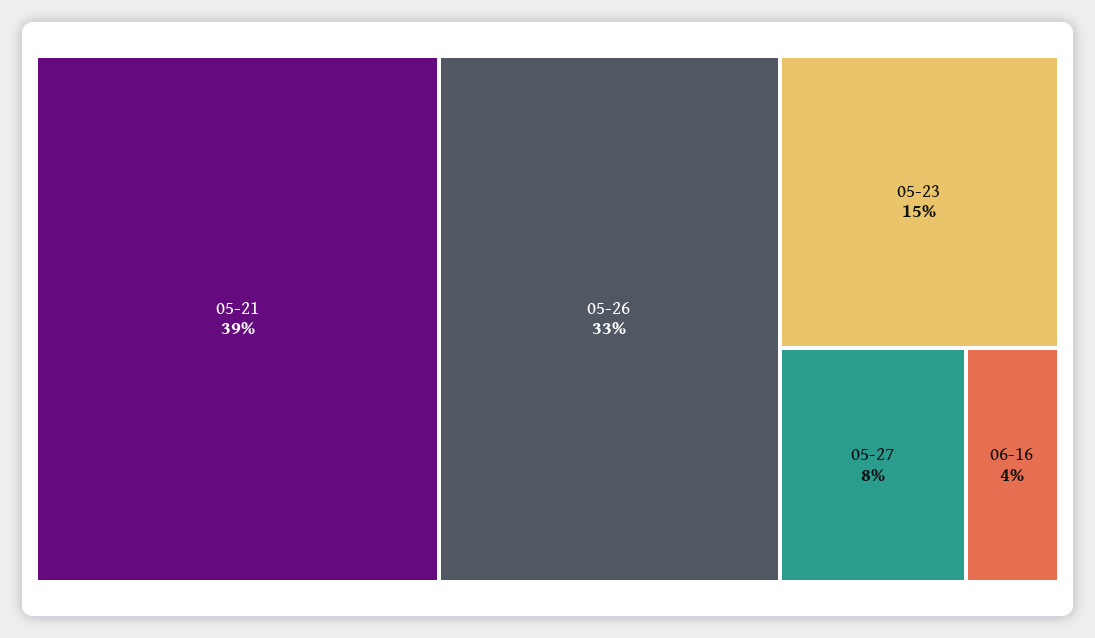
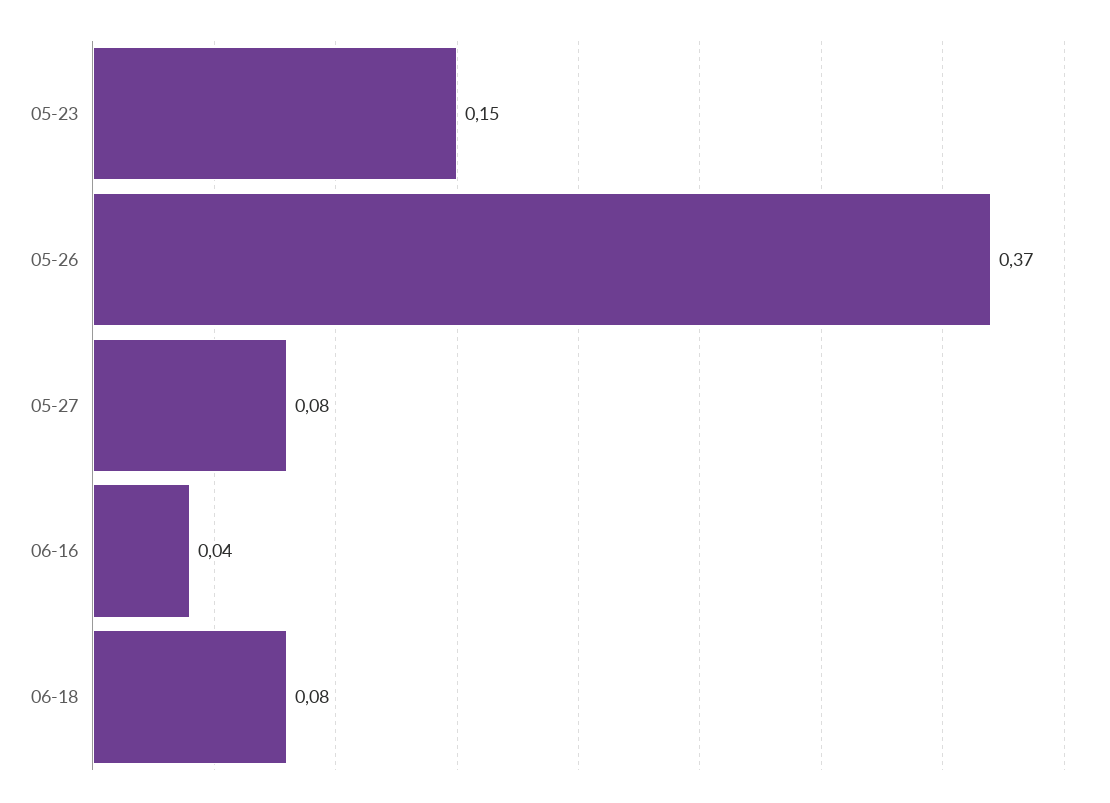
05-21: 0.39 -> none
05-26: 0.33 -> 0.37
06-18: none -> 0.08

